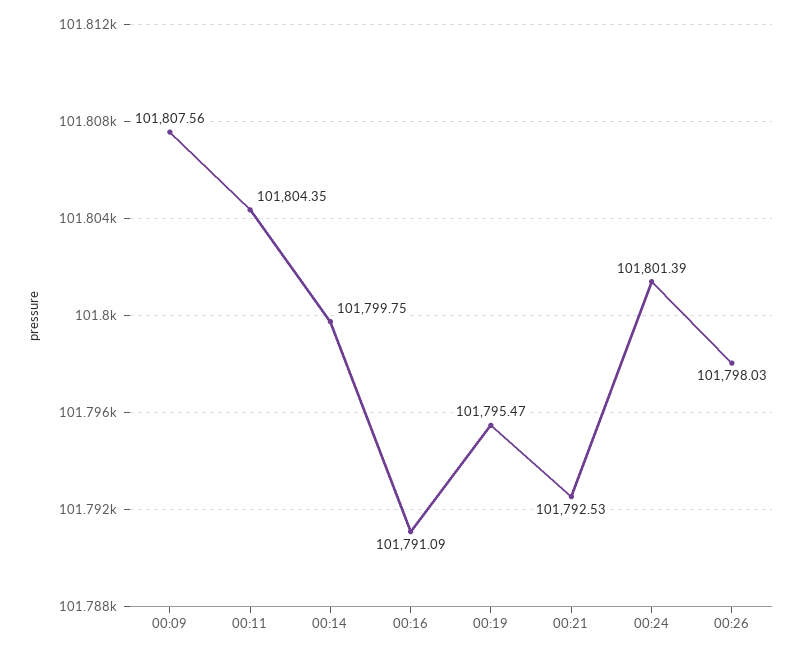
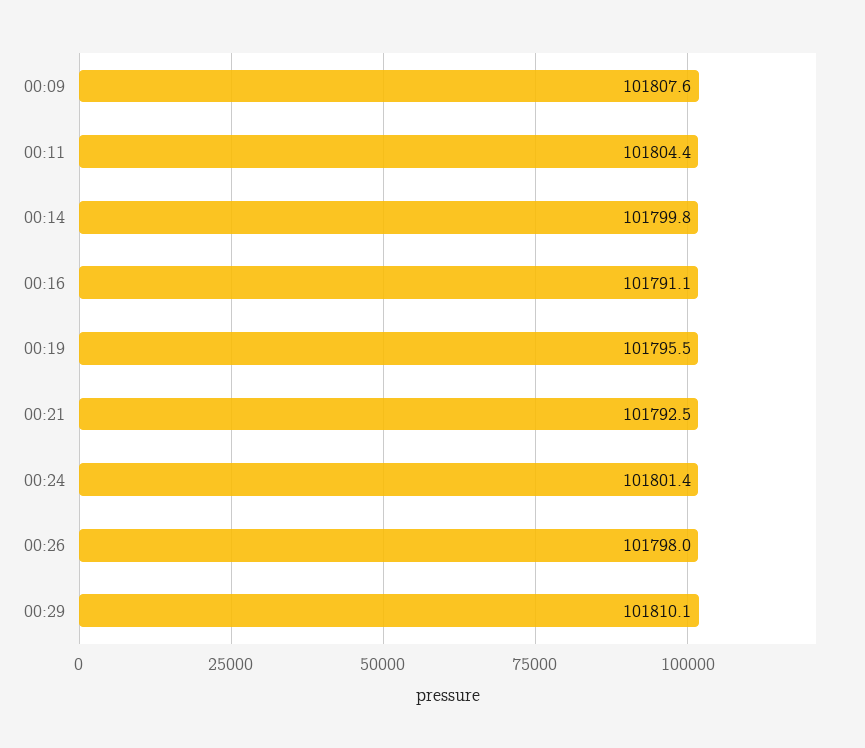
00:29: none -> 101810.1

